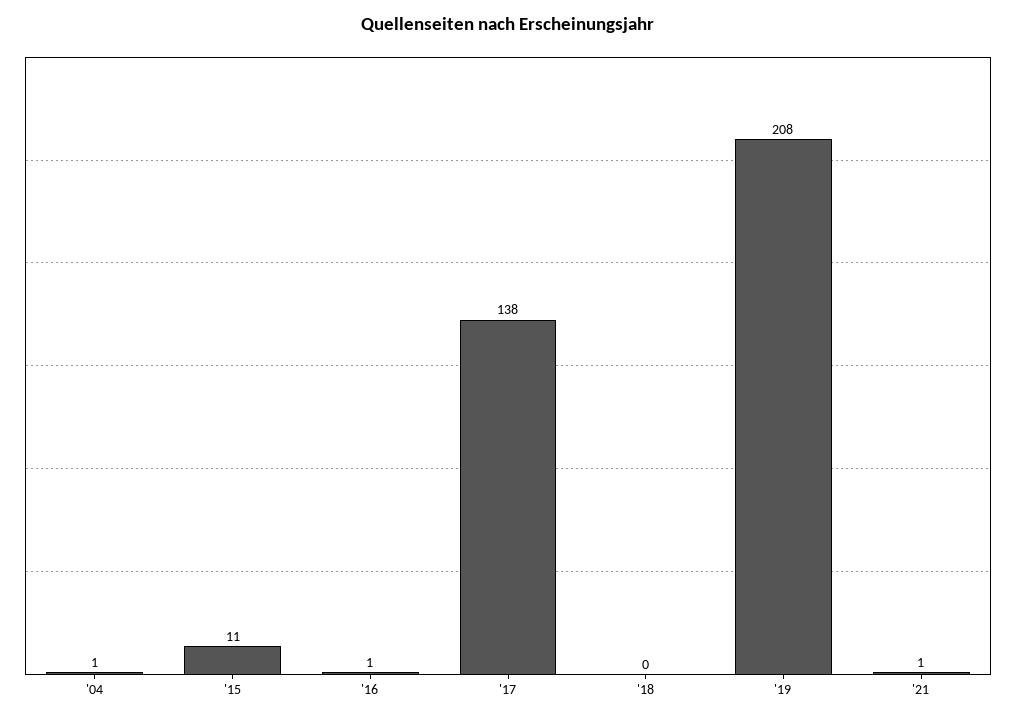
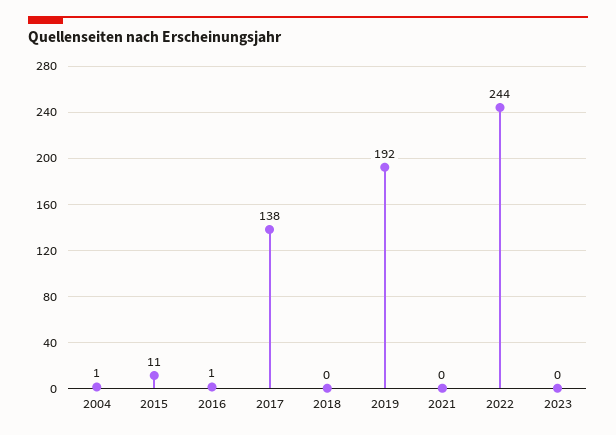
'19: 208 -> 192
'21: 1 -> 0
2022: none -> 244
2023: none -> 0

